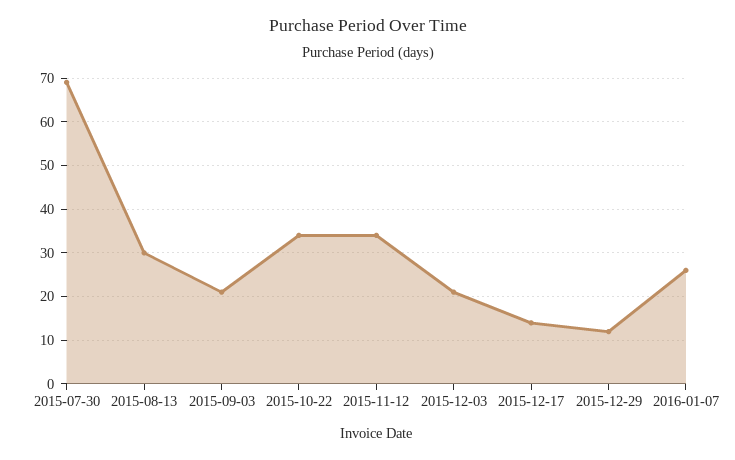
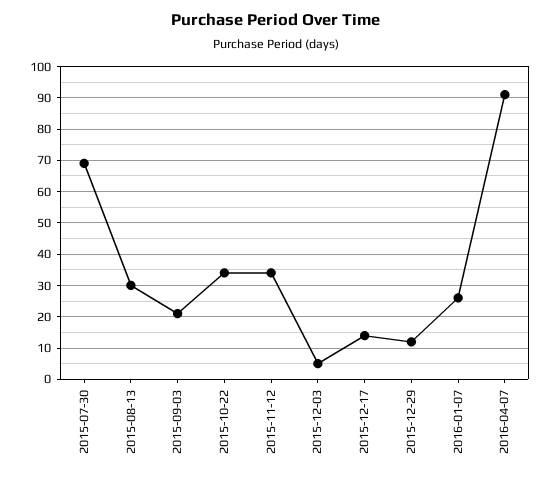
2015-12-03: 20 -> 5
2016-04-07: none -> 90

